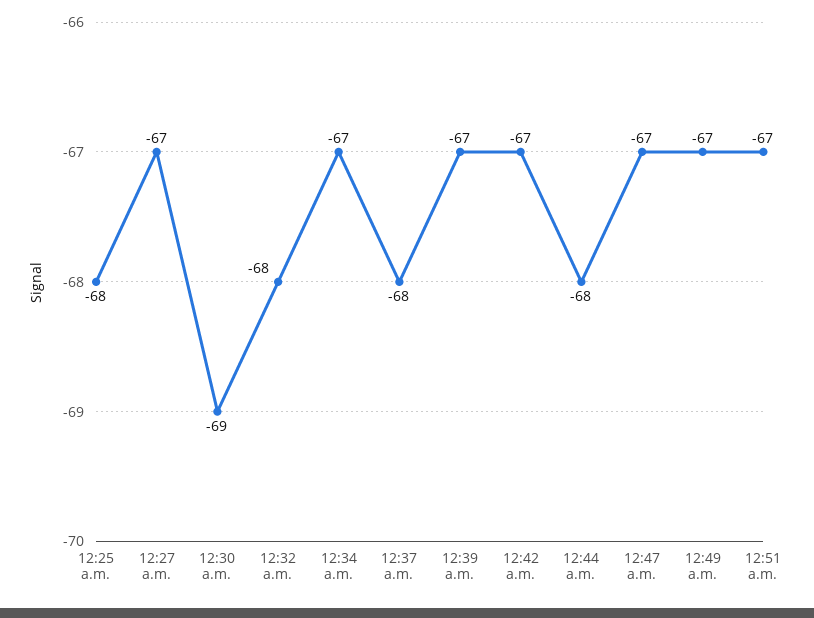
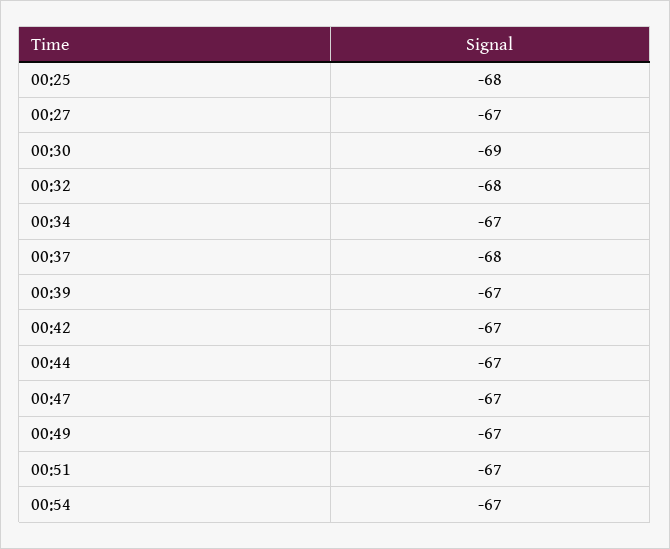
12:44 a.m.: -68 -> -67
00:54: none -> -67

